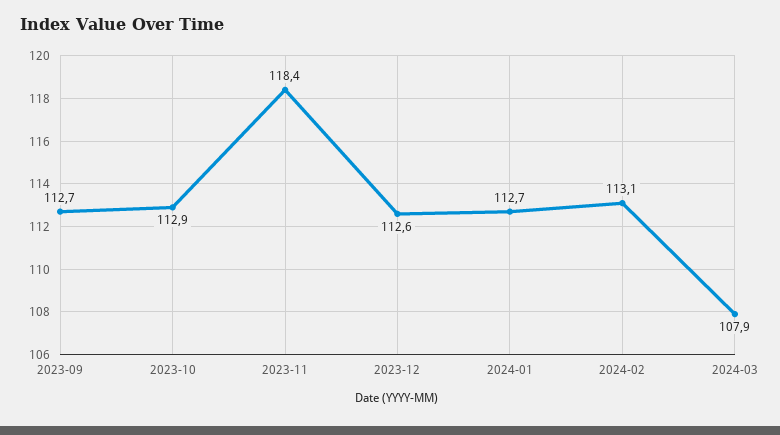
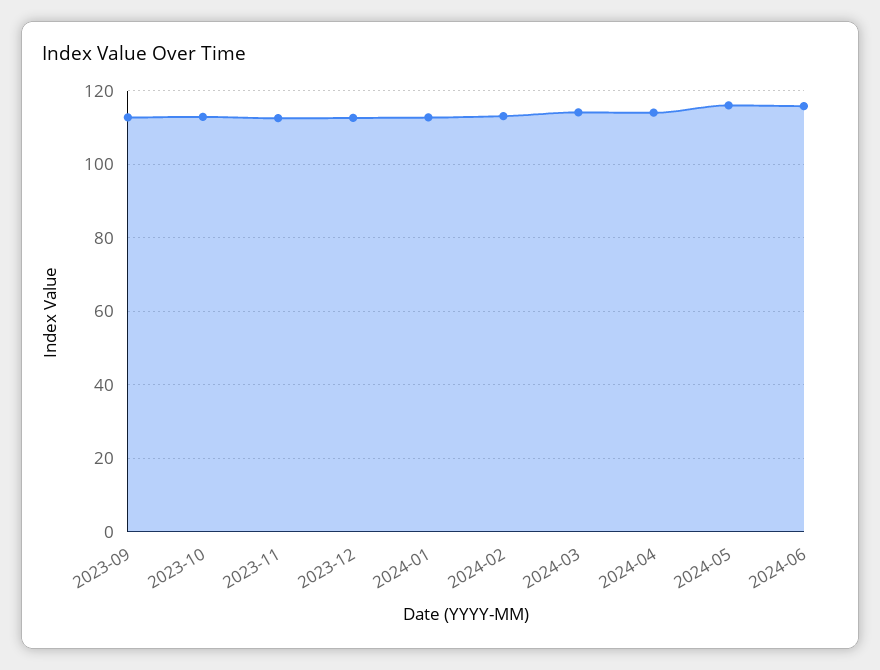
2023-11: 118.4 -> 112
2024-03: 107.9 -> 114
2024-04: none -> 114
2024-05: none -> 116
2024-06: none -> 116

